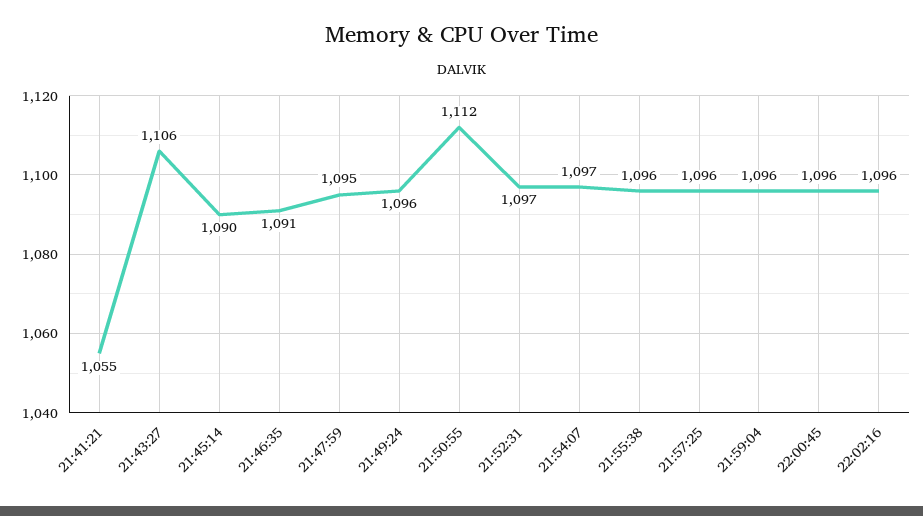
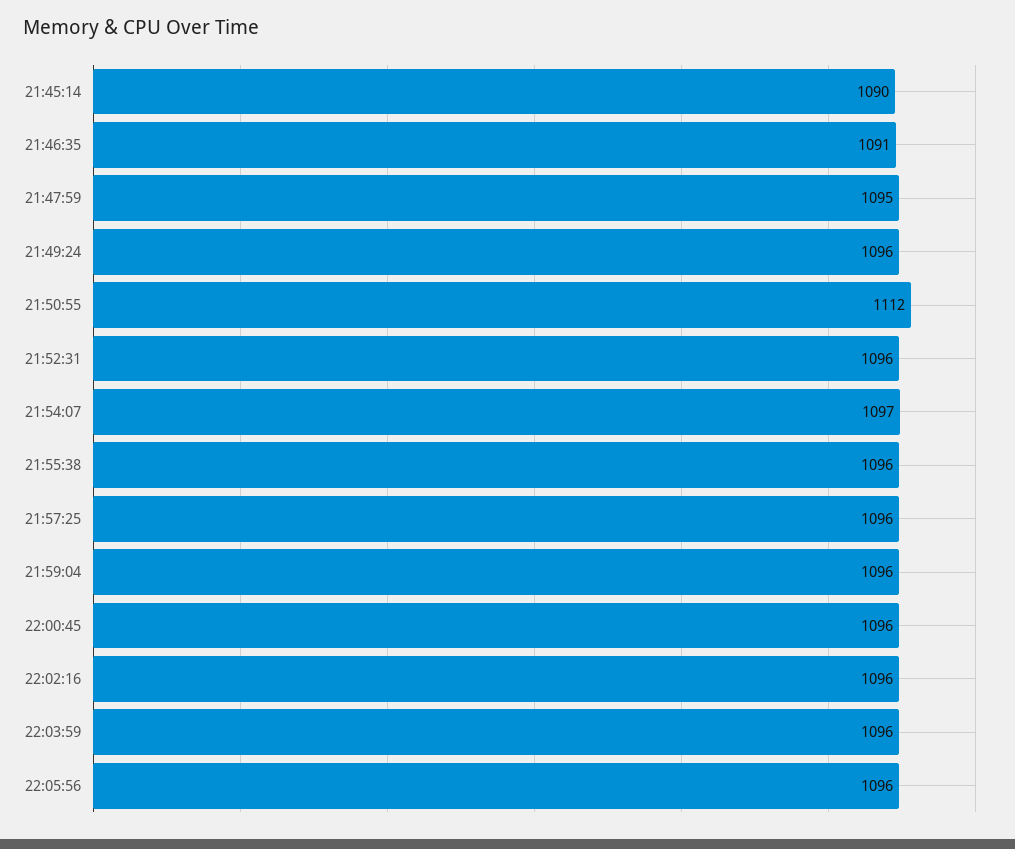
21:41:21: 1055 -> none
21:43:27: 1106 -> none
21:52:31: 1097 -> 1096
22:03:59: none -> 1096
22:05:56: none -> 1096

